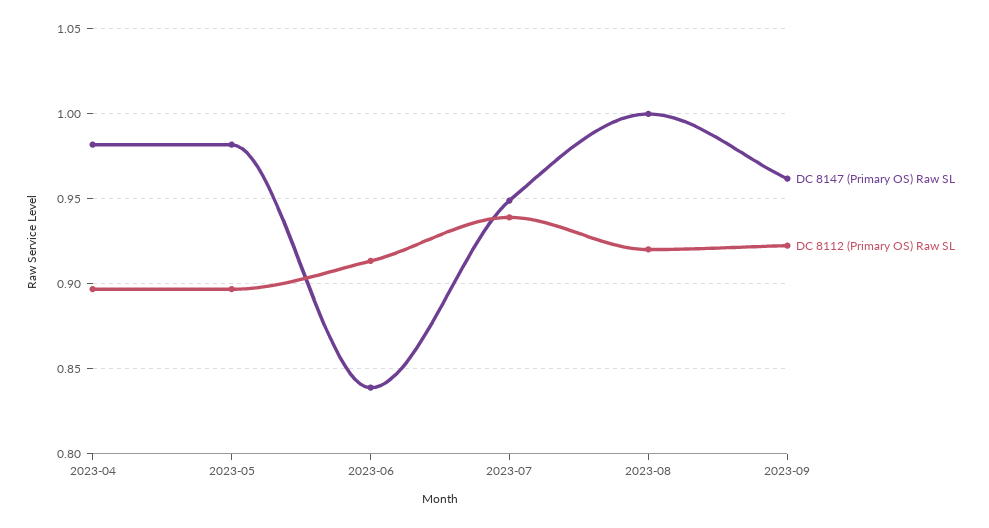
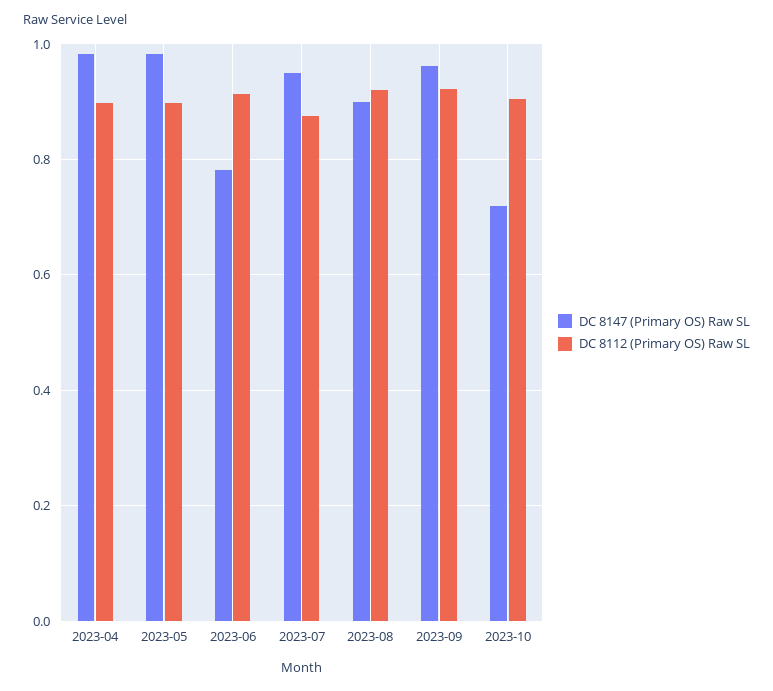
DC 8147 (Primary OS) Raw SL, 2023-06: 0.84 -> 0.78
DC 8112 (Primary OS) Raw SL, 2023-07: 0.94 -> 0.88
DC 8147 (Primary OS) Raw SL, 2023-08: 1 -> 0.9
DC 8147 (Primary OS) Raw SL, 2023-10: none -> 0.72
DC 8112 (Primary OS) Raw SL, 2023-10: none -> 0.9

